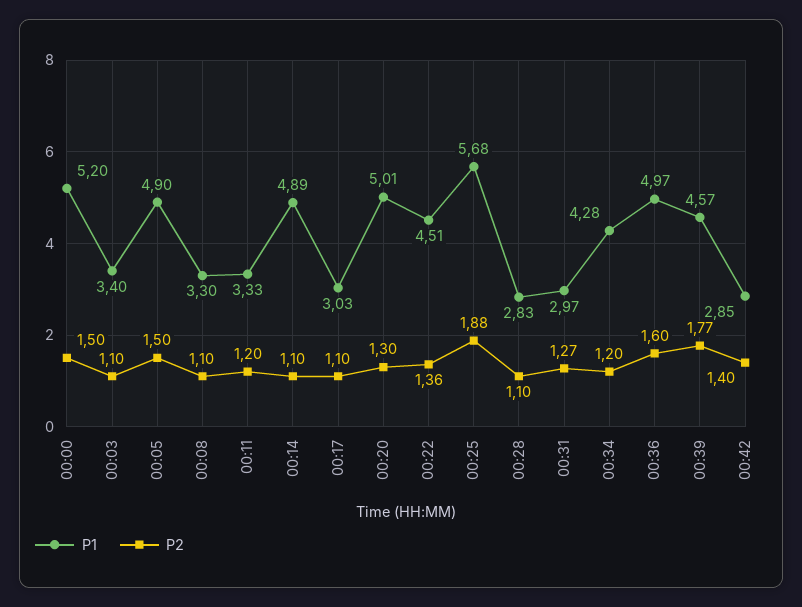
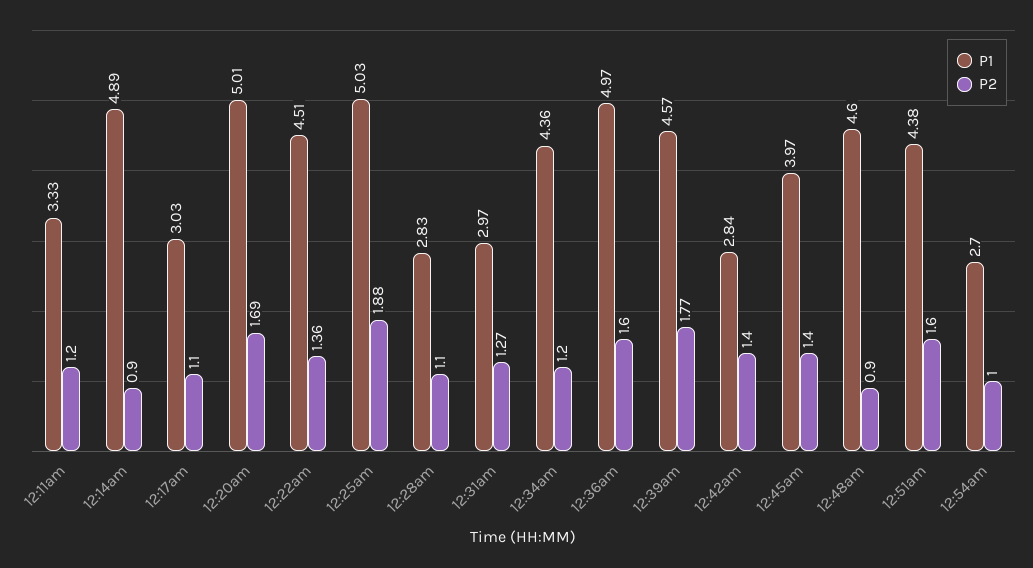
P1, 00:00: 5.2 -> none
P2, 00:00: 1.5 -> none
P1, 00:03: 3.4 -> none
P2, 00:03: 1.1 -> none
P1, 00:05: 4.9 -> none
P2, 00:05: 1.5 -> none
P1, 00:08: 3.3 -> none
P2, 00:08: 1.1 -> none
P2, 00:14: 1.1 -> 0.9
P2, 00:20: 1.3 -> 1.69
P1, 00:25: 5.68 -> 5.03
P1, 00:34: 4.28 -> 4.36
P1, 00:42: 2.85 -> 2.84
P1, 12:45am: none -> 3.97
P2, 12:45am: none -> 1.4
P1, 12:48am: none -> 4.6
P2, 12:48am: none -> 0.9
P1, 12:51am: none -> 4.38
P2, 12:51am: none -> 1.6
P1, 12:54am: none -> 2.7
P2, 12:54am: none -> 1

